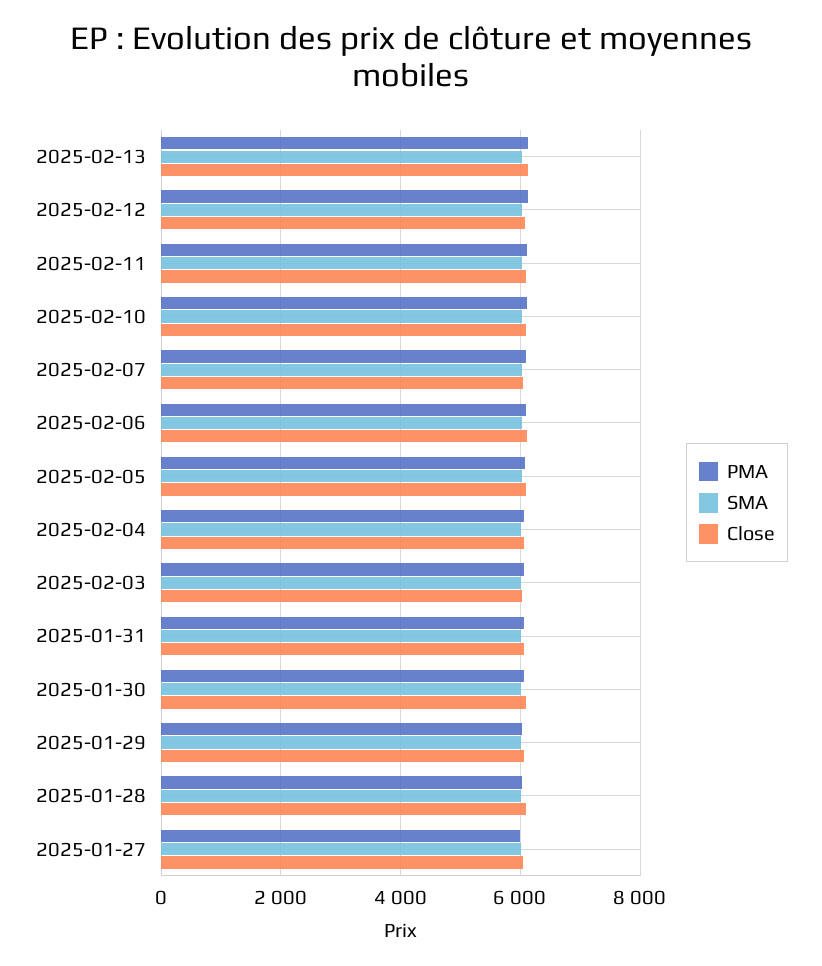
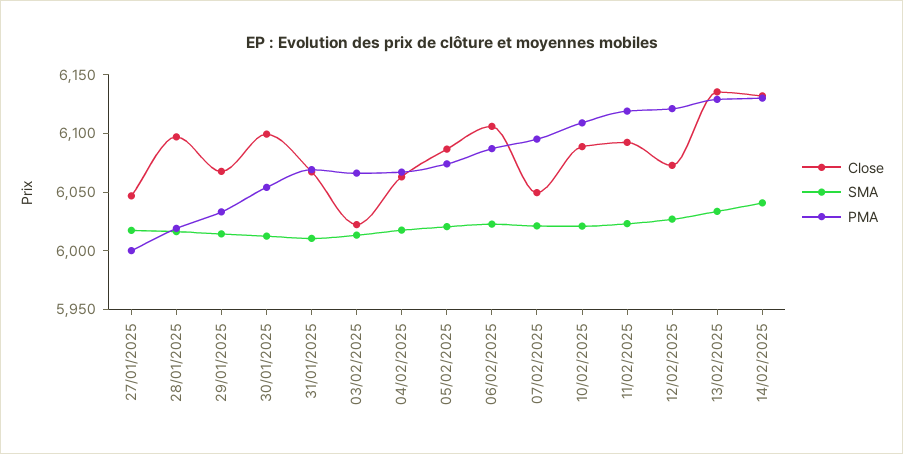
Close, 14/02/2025: none -> 6130
SMA, 14/02/2025: none -> 6040
PMA, 14/02/2025: none -> 6130

